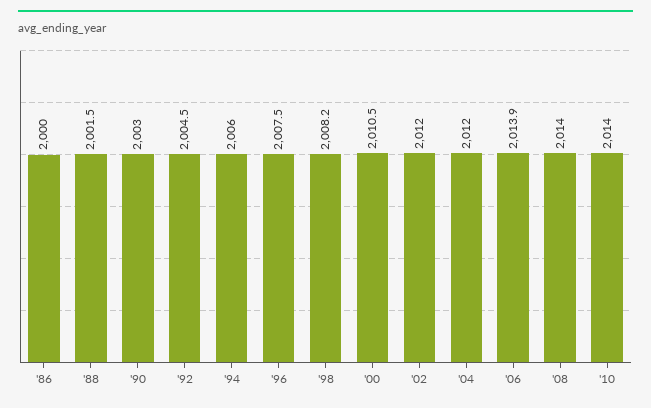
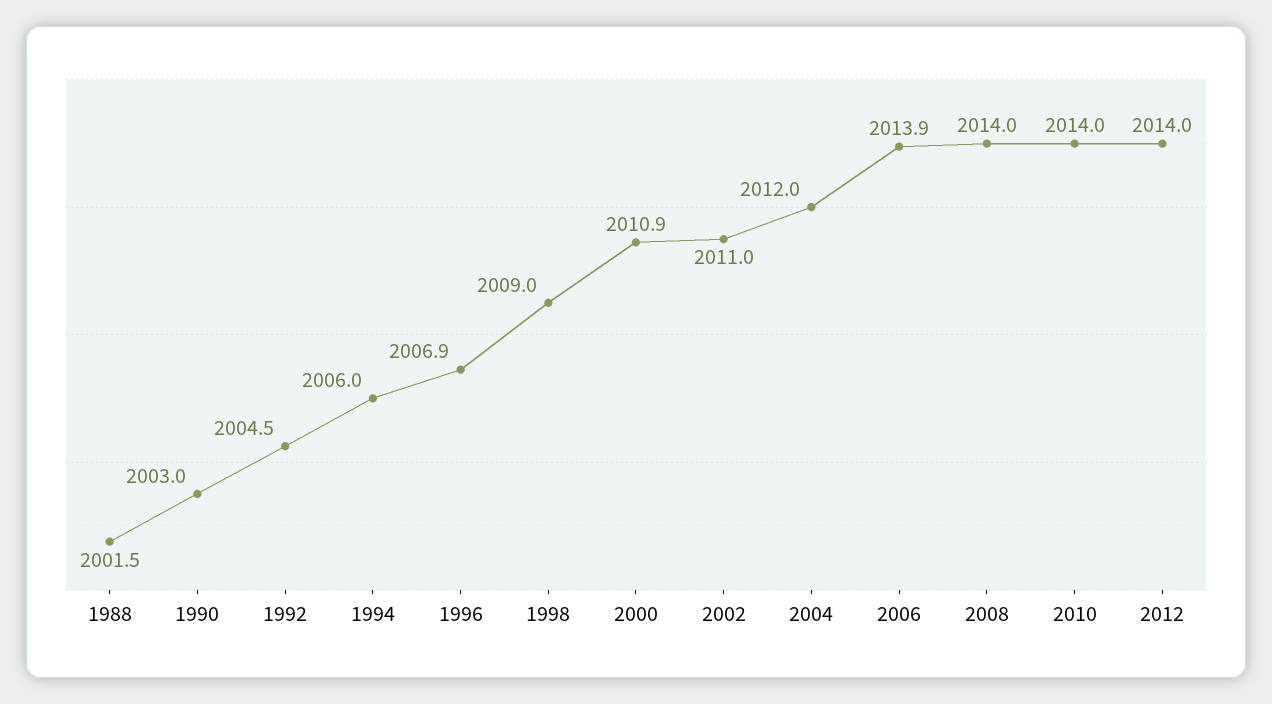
'86: 2000 -> none
'96: 2007.5 -> 2006.9
'98: 2008.2 -> 2009
'00: 2010.5 -> 2010.9
'02: 2012 -> 2011
2012: none -> 2014

